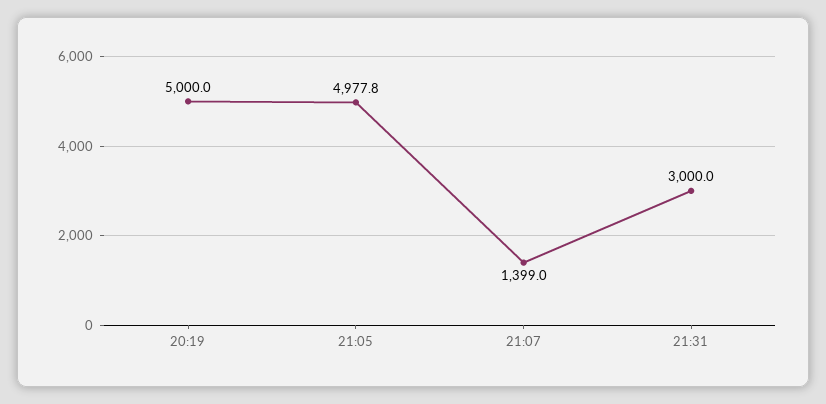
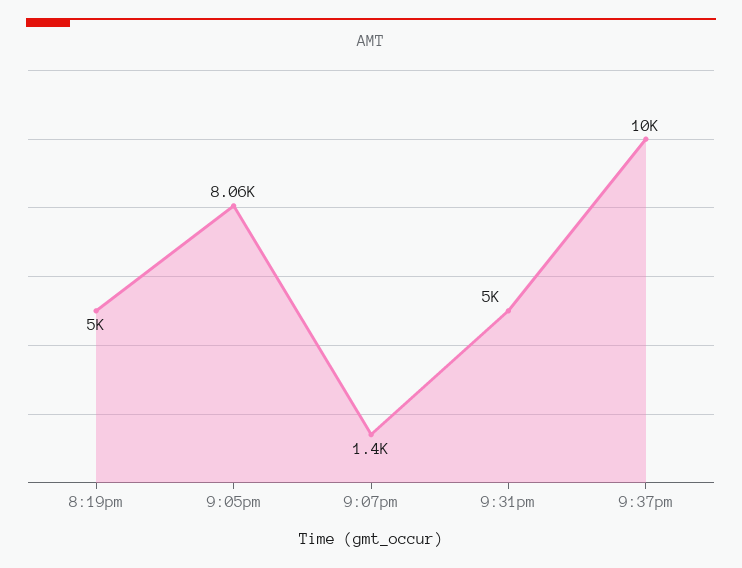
21:05: 4977.8 -> 8060
21:31: 3000 -> 5000
9:37pm: none -> 10000

